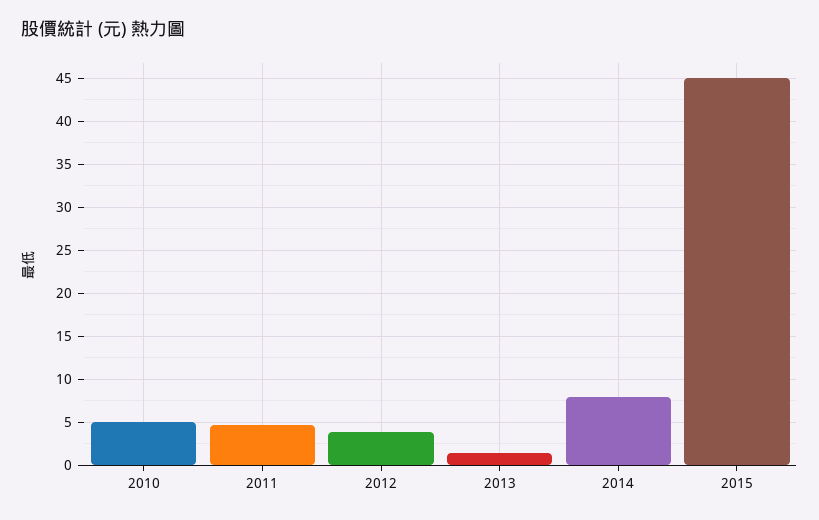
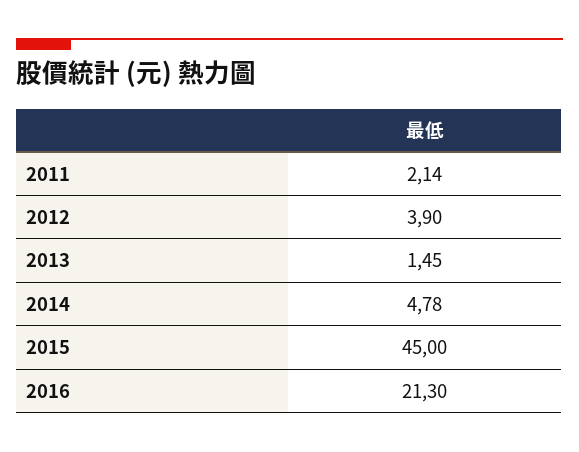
2010: 5 -> none
2011: 5 -> 2.14
2014: 8 -> 4.78
2016: none -> 21.3

